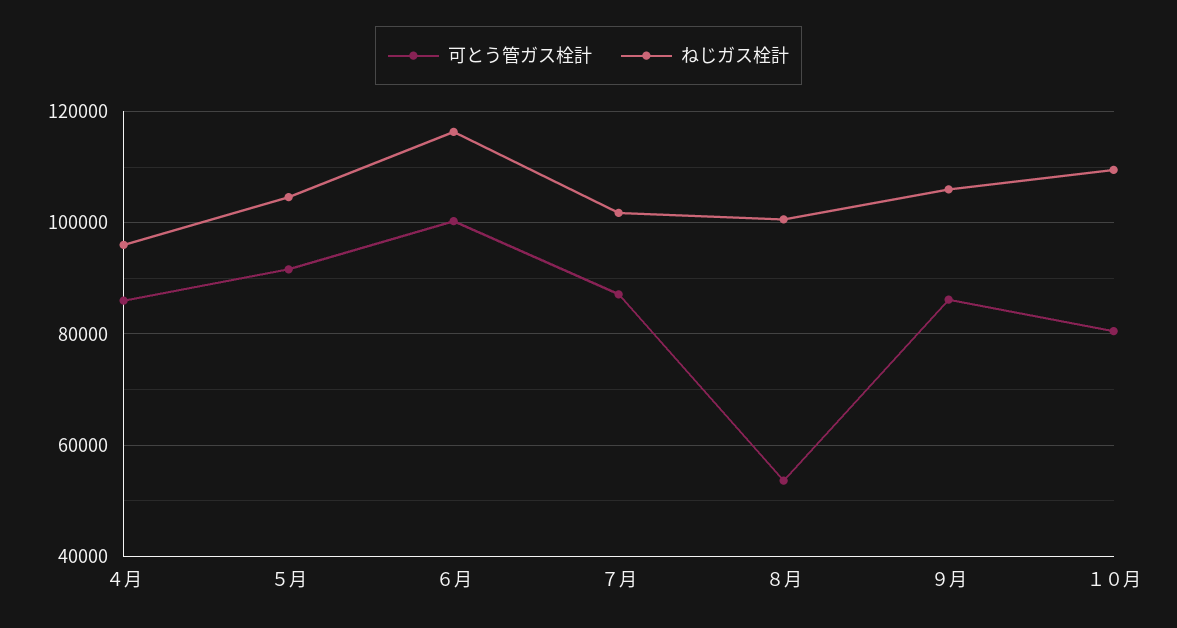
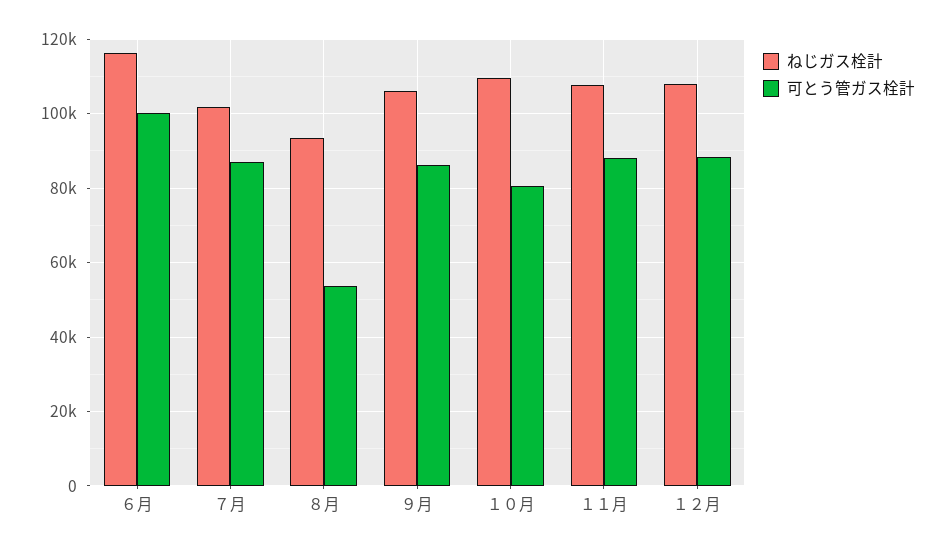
可とう管ガス栓計, ４月: 86000 -> none
ねじガス栓計, ４月: 96000 -> none
可とう管ガス栓計, ５月: 92000 -> none
ねじガス栓計, ５月: 104000 -> none
ねじガス栓計, ８月: 100000 -> 94000
ねじガス栓計, １１月: none -> 108000
可とう管ガス栓計, １１月: none -> 88000
ねじガス栓計, １２月: none -> 108000
可とう管ガス栓計, １２月: none -> 88000

